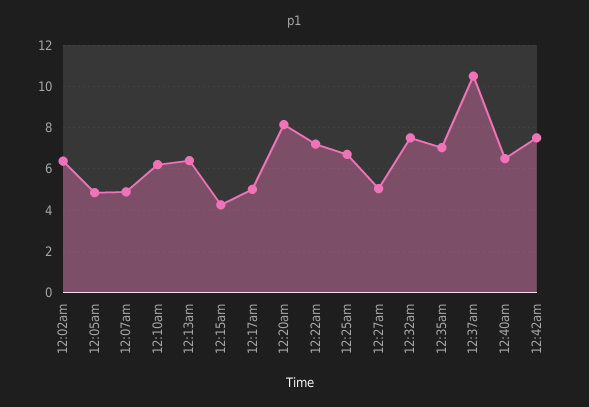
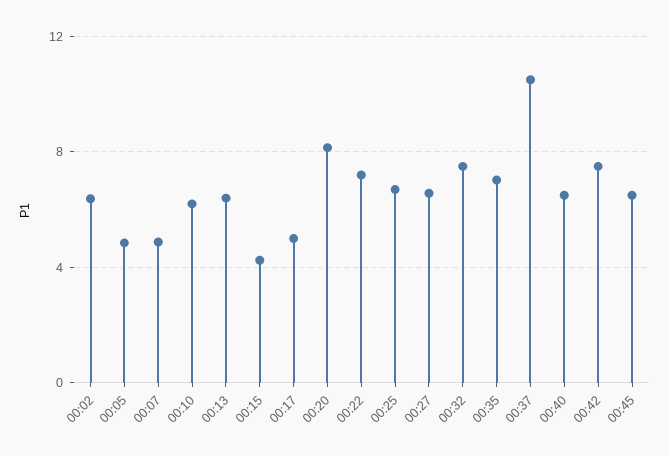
12:27am: 5 -> 6.5
00:45: none -> 6.5

